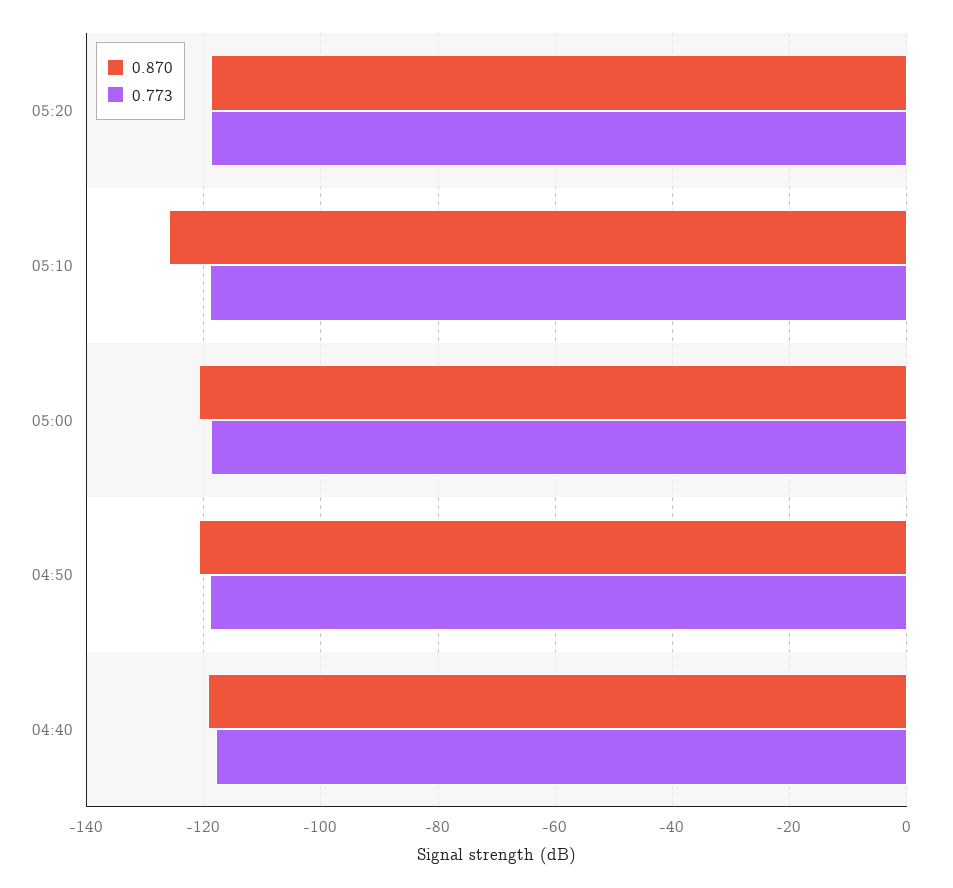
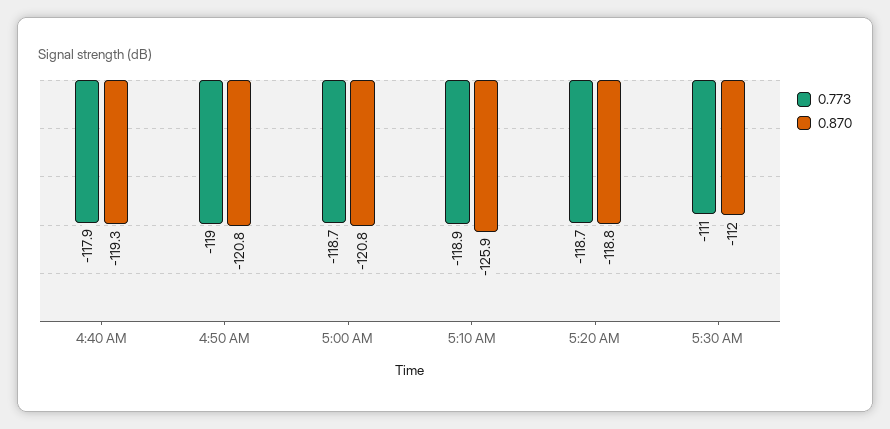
0.773, 5:30 AM: none -> -111
0.870, 5:30 AM: none -> -112

